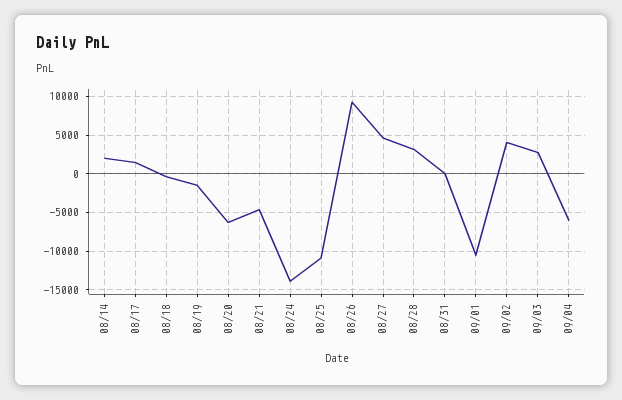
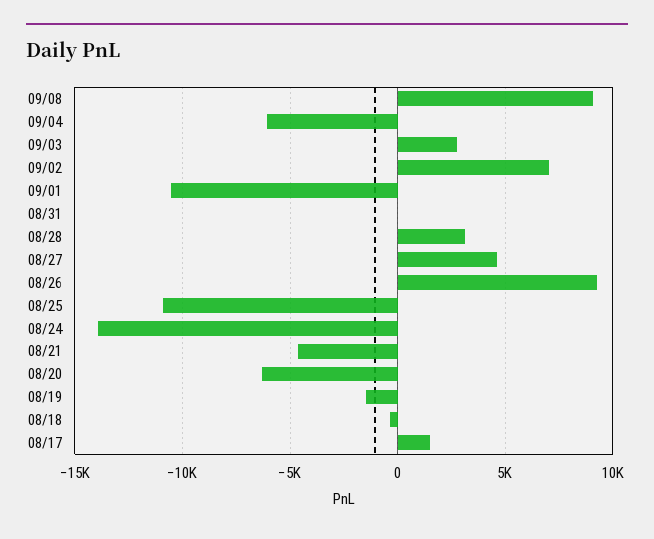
08/14: 2000 -> none
09/02: 4000 -> 7000
09/08: none -> 9000

